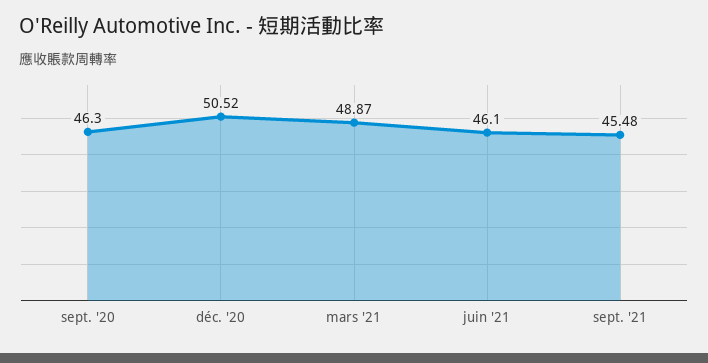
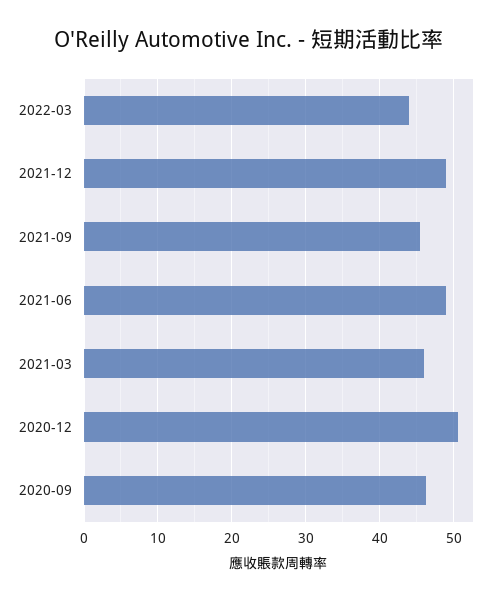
mars '21: 48.87 -> 46
juin '21: 46.1 -> 49
2022-03: none -> 44
2021-12: none -> 49

